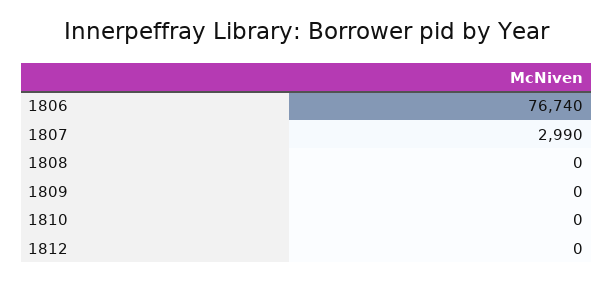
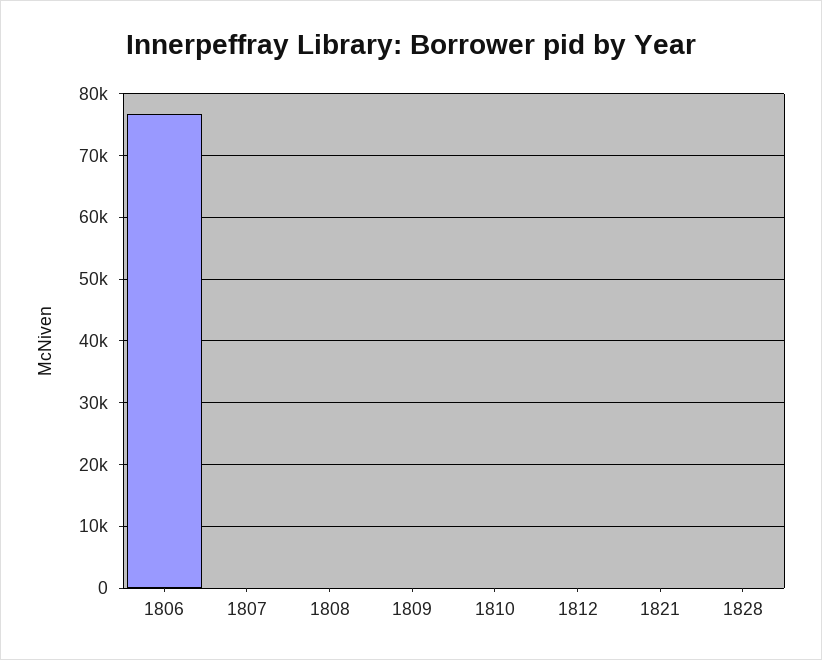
1807: 2990 -> 0
1821: none -> 0
1828: none -> 0

